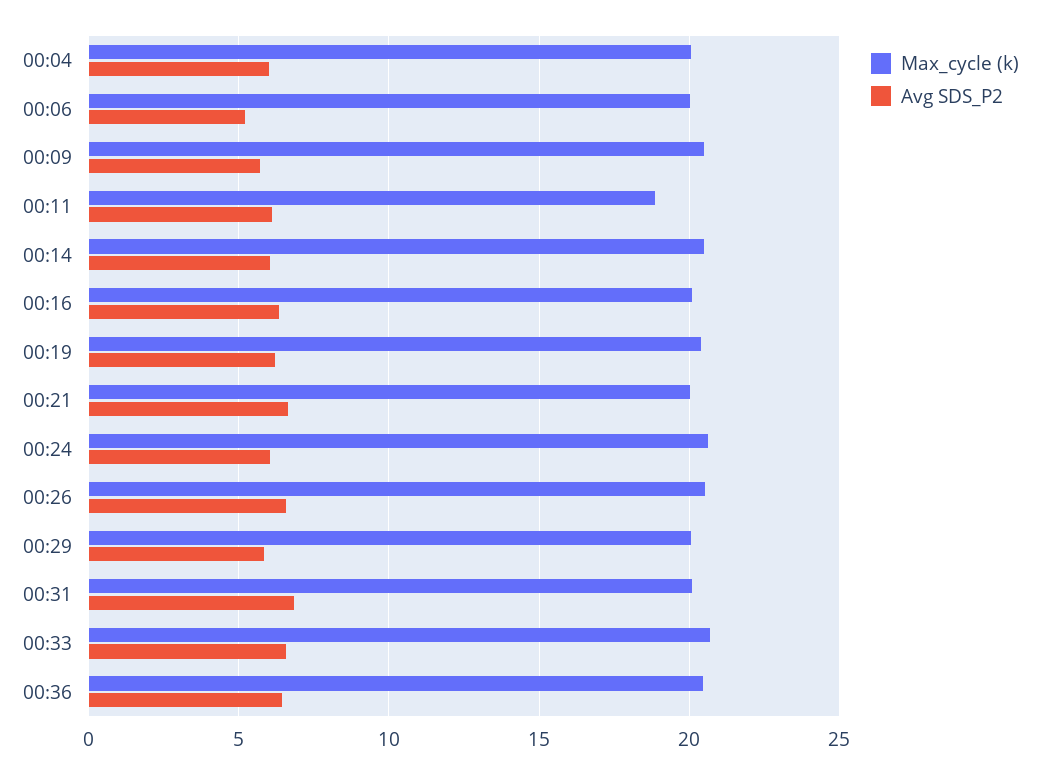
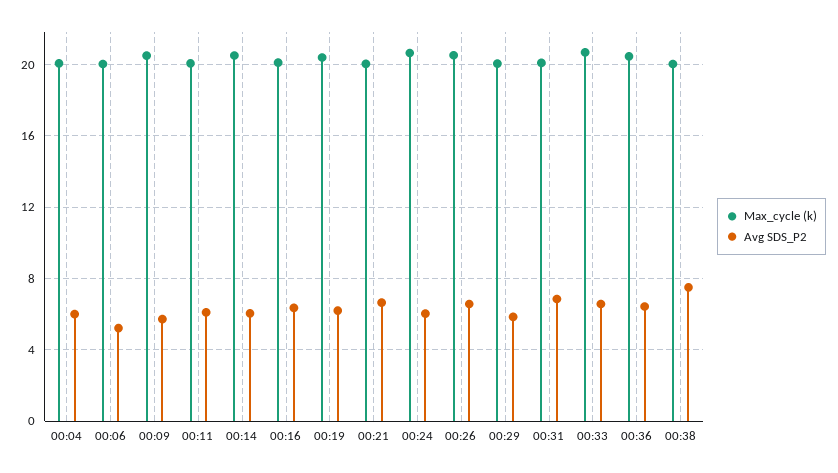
Max_cycle (k), 00:11: 19 -> 20
Max_cycle (k), 00:38: none -> 20
Avg SDS_P2, 00:38: none -> 7.5

